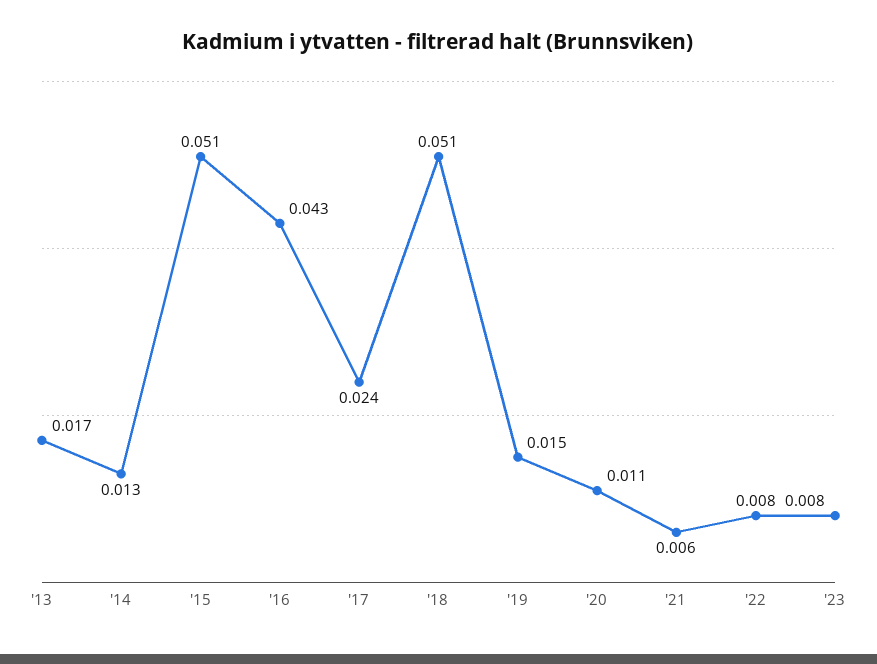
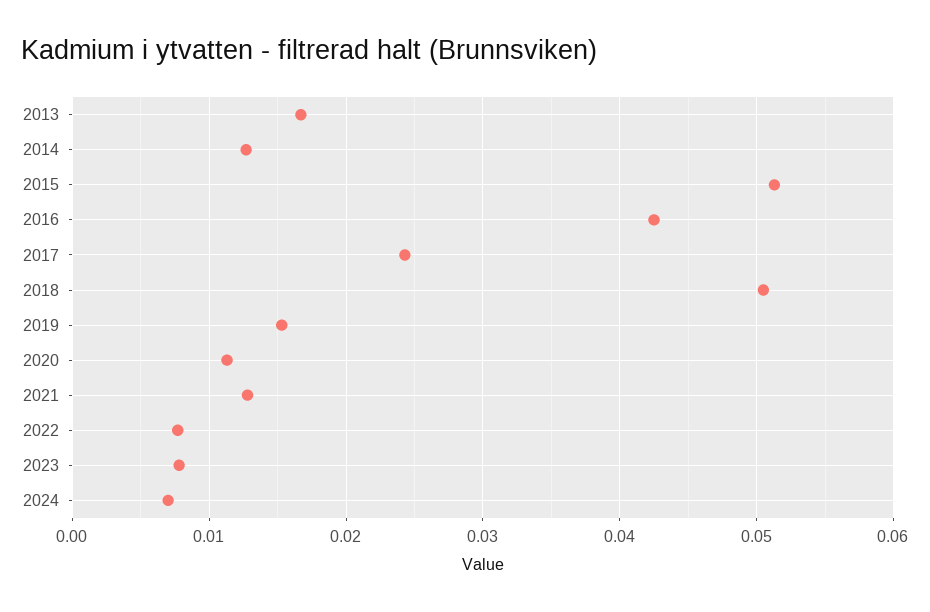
'21: 0.006 -> 0.013
2024: none -> 0.007

